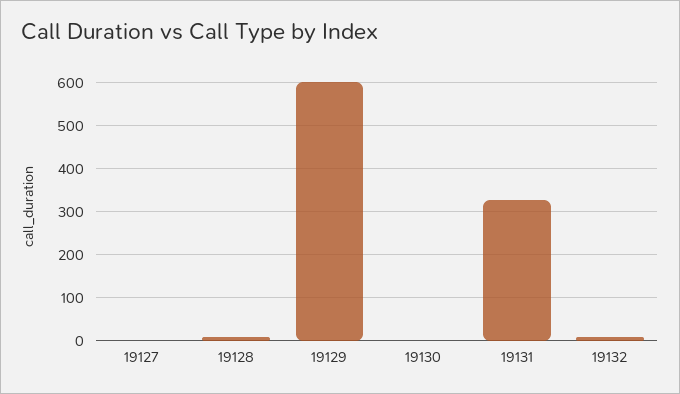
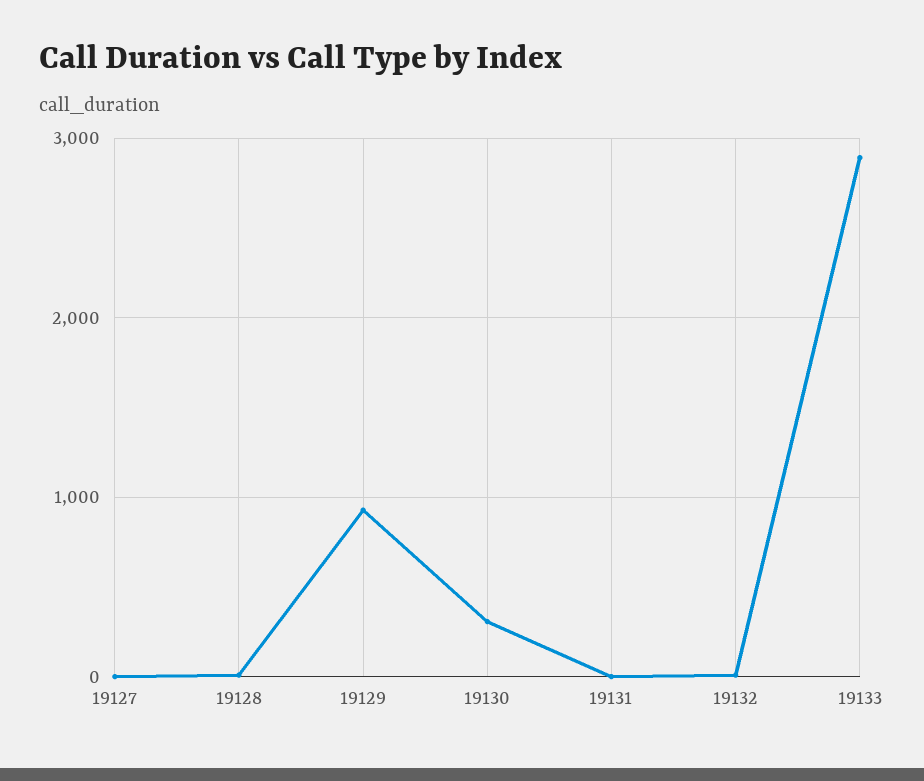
19129: 600 -> 900
19130: 0 -> 300
19131: 320 -> 0
19133: none -> 2900

